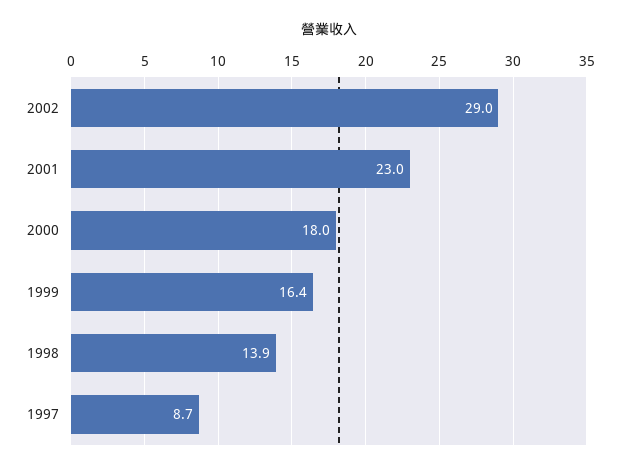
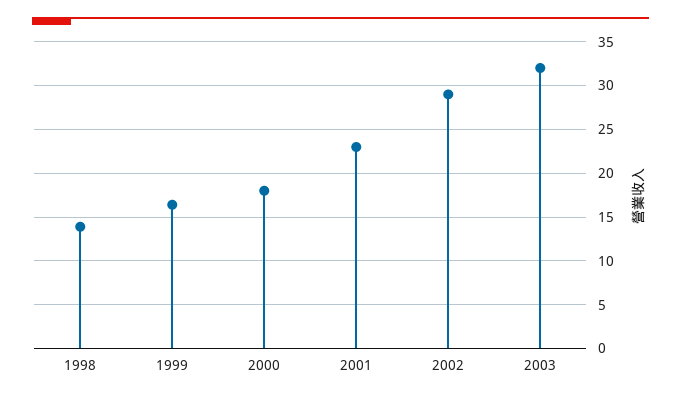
1997: 8.7 -> none
2003: none -> 32

